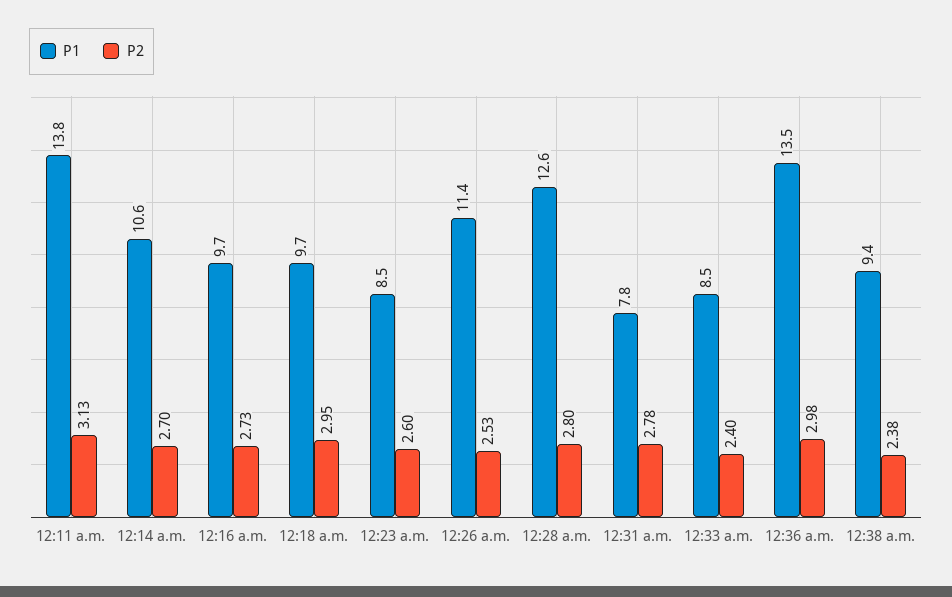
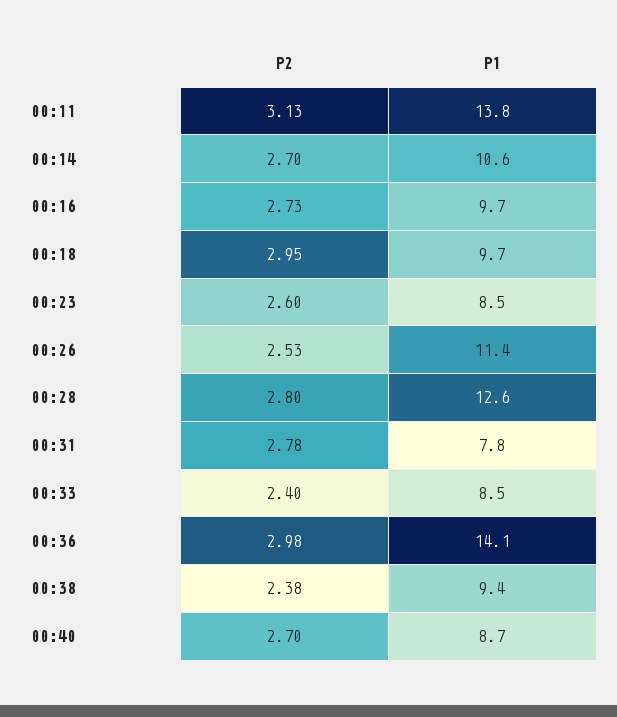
P1, 12:36 a.m.: 13.5 -> 14.1
P2, 00:40: none -> 2.7
P1, 00:40: none -> 8.7

